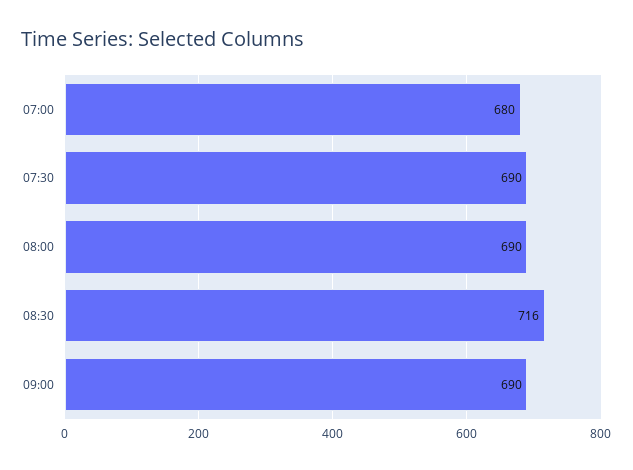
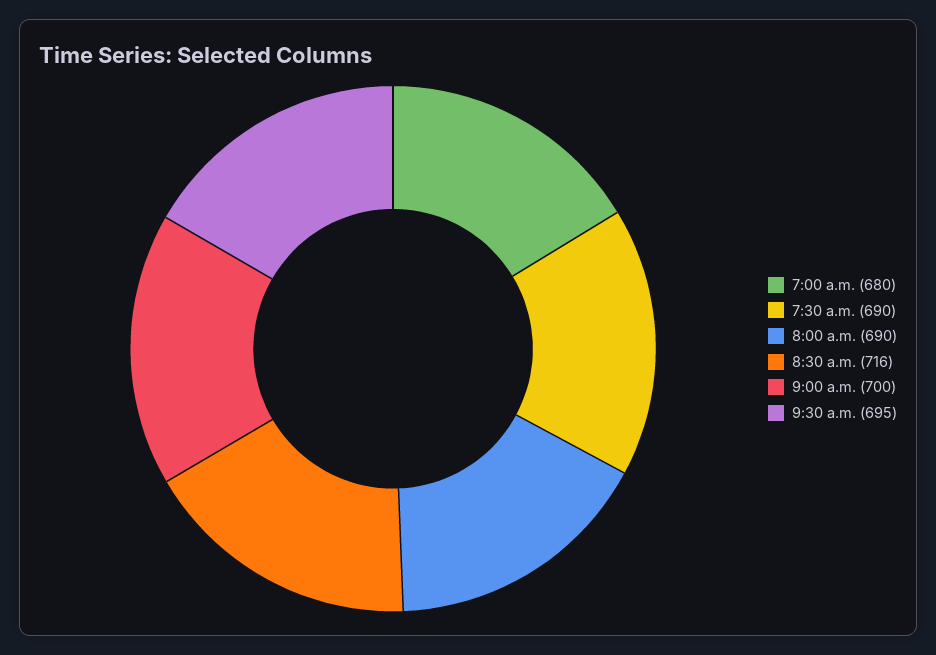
09:00: 690 -> 700
9:30 a.m.: none -> 695

